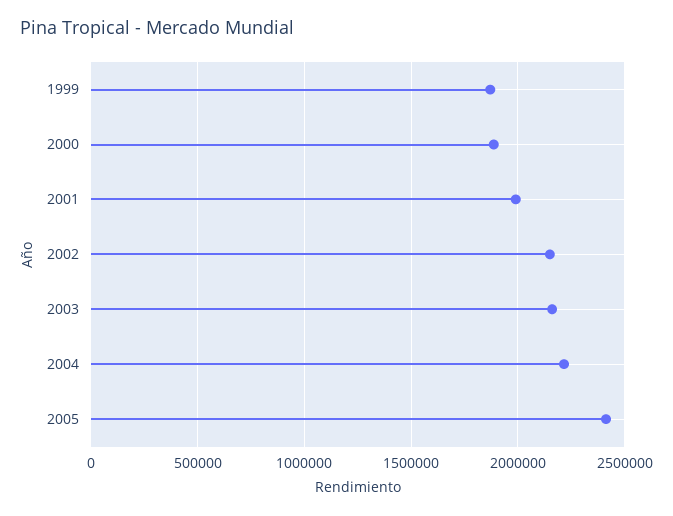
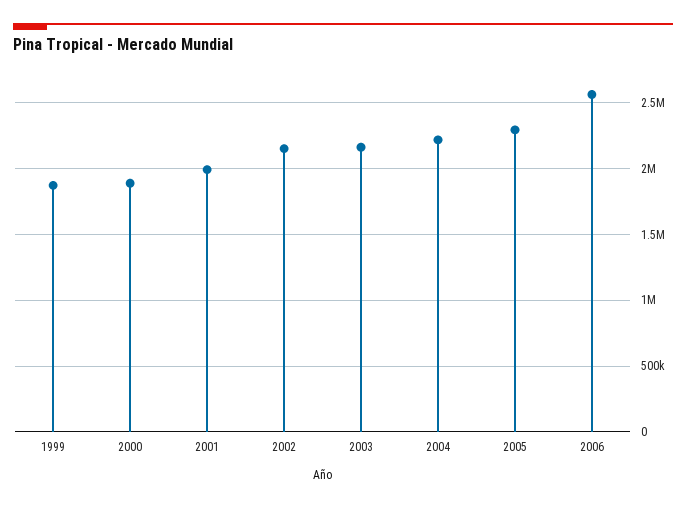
2005: 2400000 -> 2300000
2006: none -> 2550000

